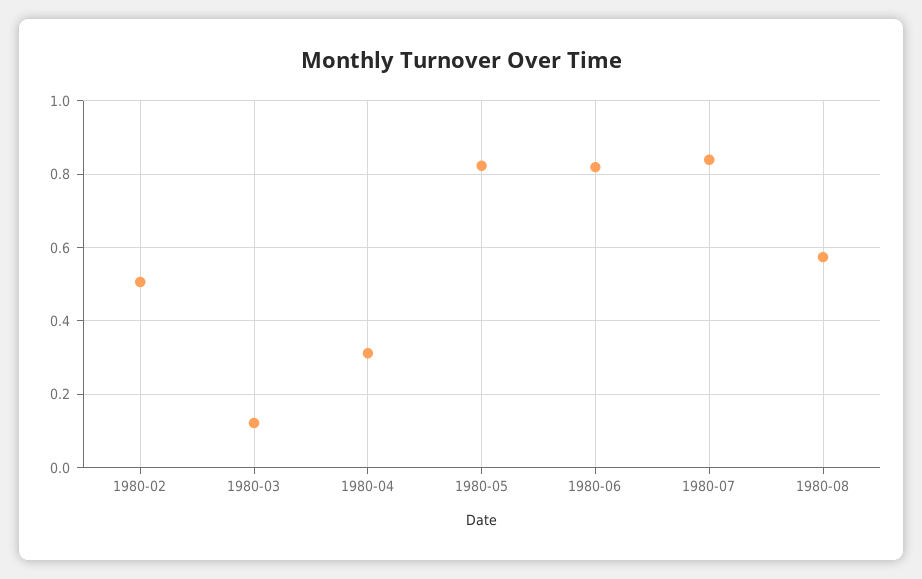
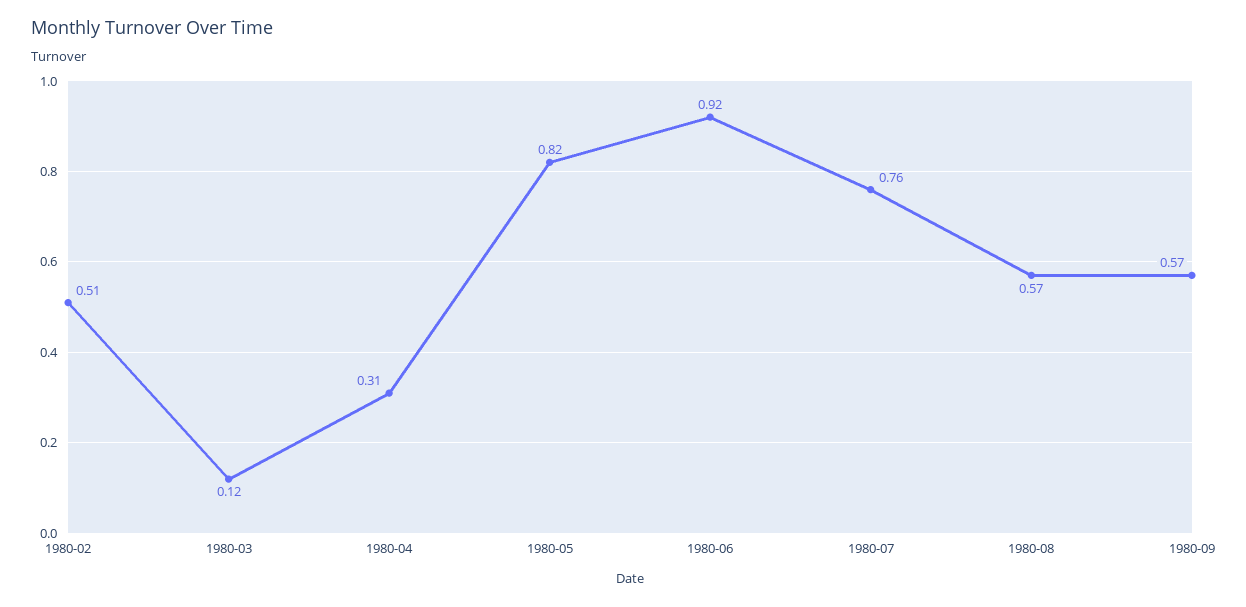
1980-06: 0.82 -> 0.92
1980-07: 0.84 -> 0.76
1980-09: none -> 0.57

